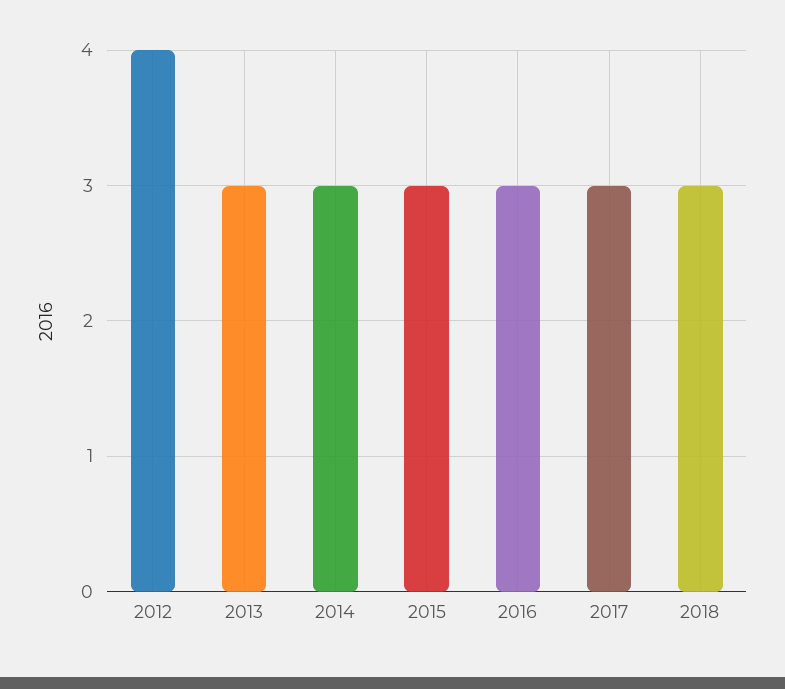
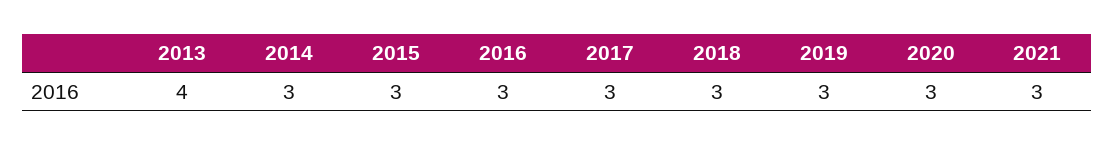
2012: 4 -> none
2013: 3 -> 4
2019: none -> 3
2020: none -> 3
2021: none -> 3

